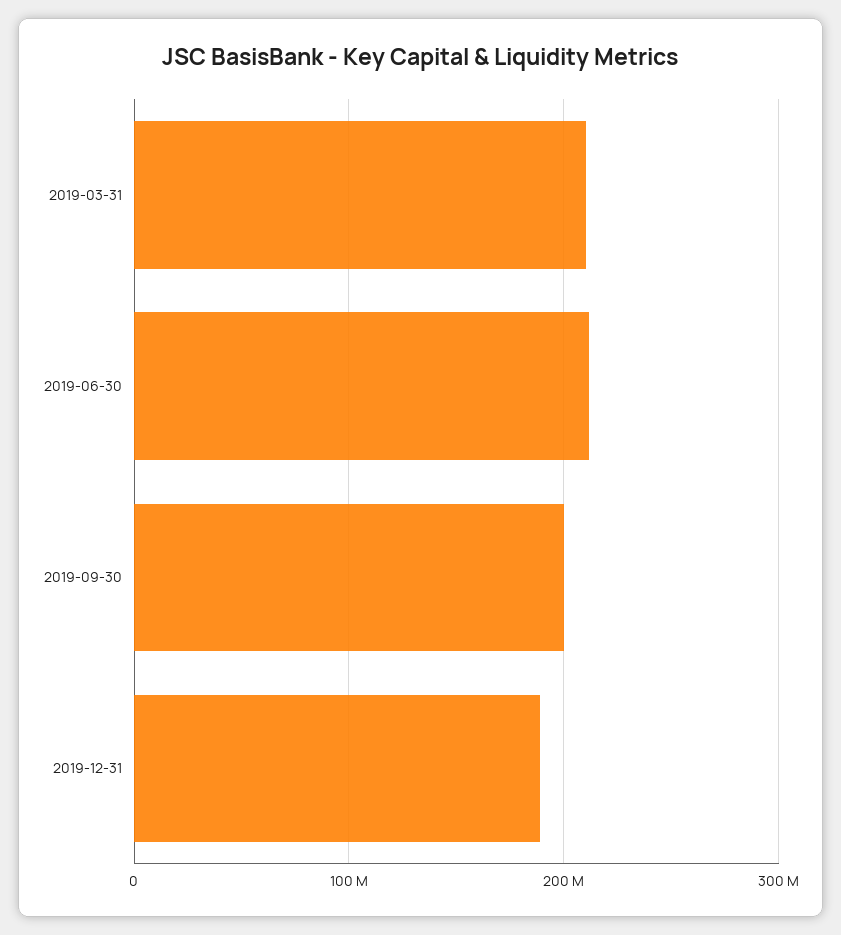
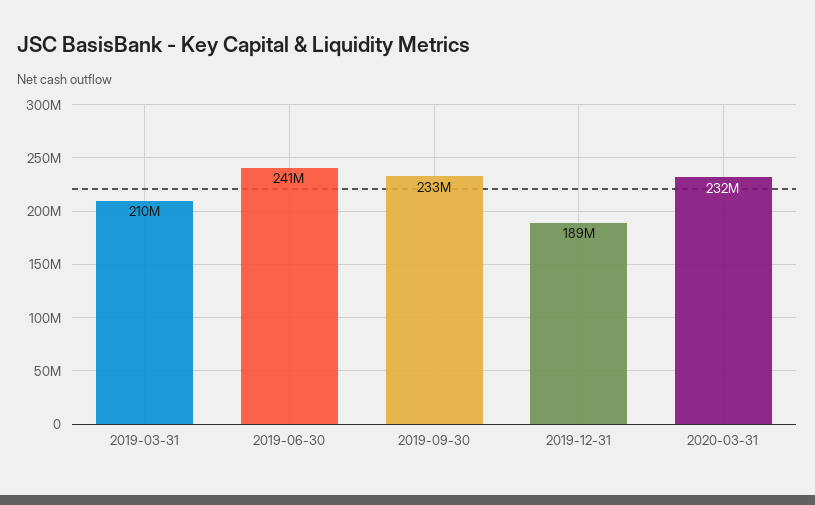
2019-06-30: 210000000 -> 241000000
2019-09-30: 200000000 -> 233000000
2020-03-31: none -> 232000000

